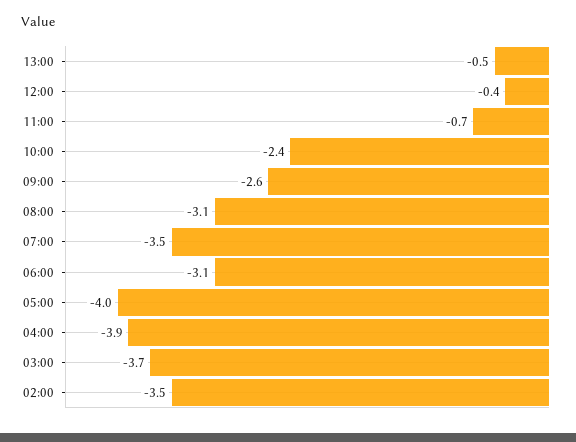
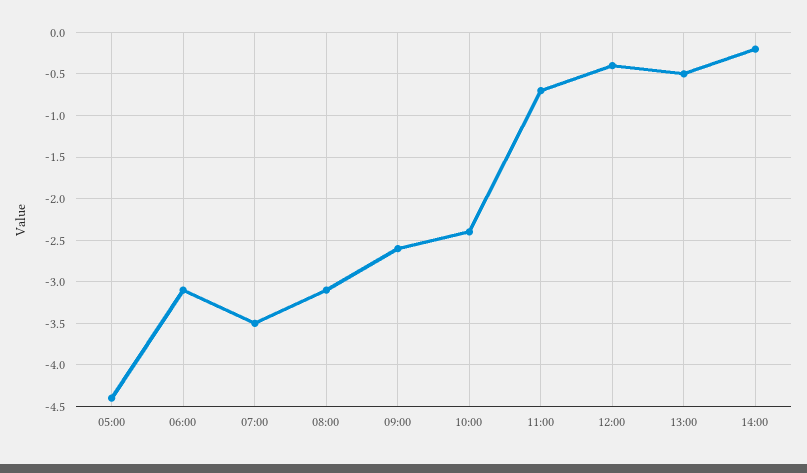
05:00: -4 -> -4.4
04:00: -3.9 -> none
03:00: -3.7 -> none
02:00: -3.5 -> none
14:00: none -> -0.2

